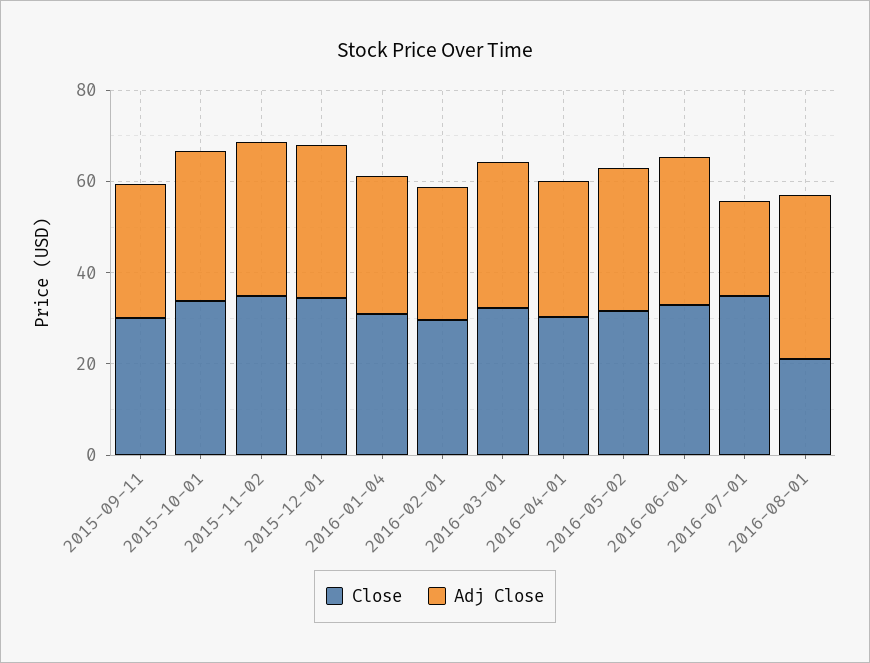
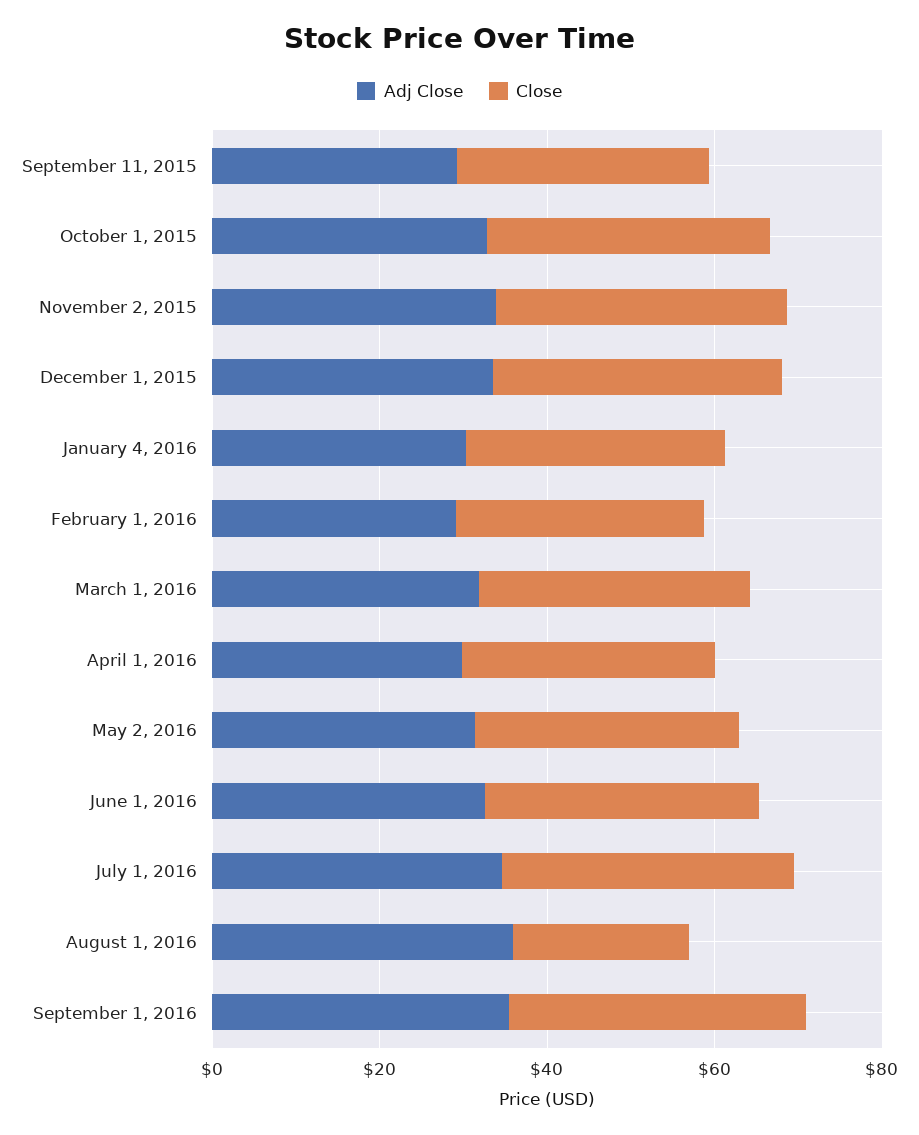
Adj Close, 2016-07-01: 20 -> 35
Adj Close, September 1, 2016: none -> 35
Close, September 1, 2016: none -> 35

